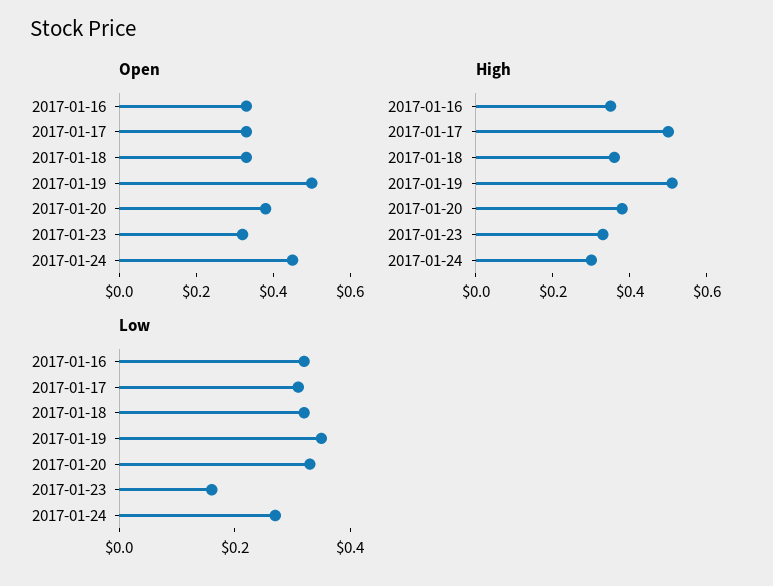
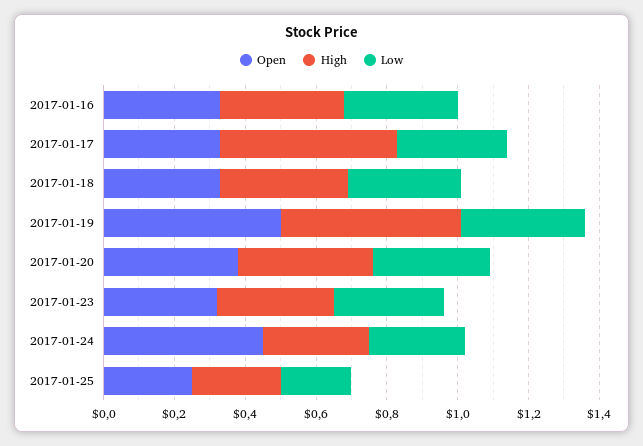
Low, 2017-01-23: 0.15 -> 0.3
Open, 2017-01-25: none -> 0.25
High, 2017-01-25: none -> 0.25
Low, 2017-01-25: none -> 0.2

